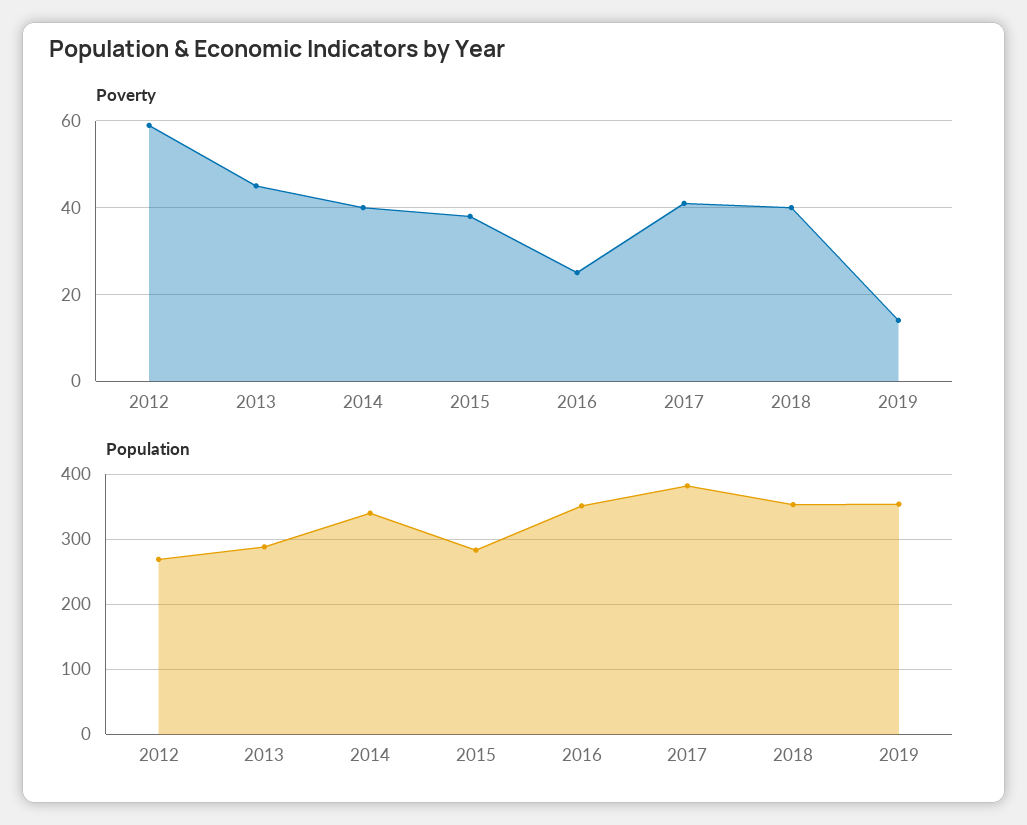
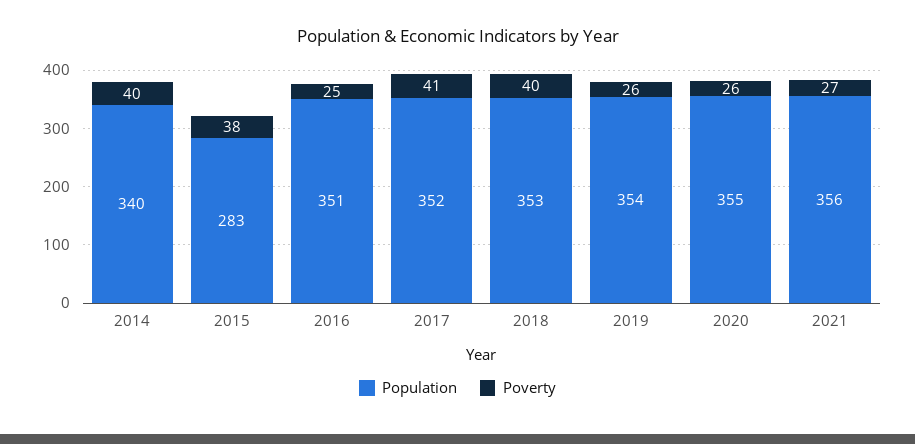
Poverty, 2012: 60 -> none
Poverty, 2013: 45 -> none
Poverty, 2019: 15 -> 26
Population, 2012: 270 -> none
Population, 2013: 290 -> none
Population, 2017: 380 -> 352
Population, 2020: none -> 355
Poverty, 2020: none -> 26
Population, 2021: none -> 356
Poverty, 2021: none -> 27

